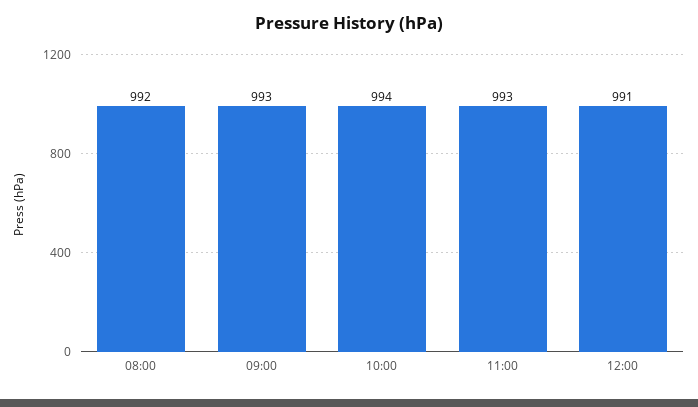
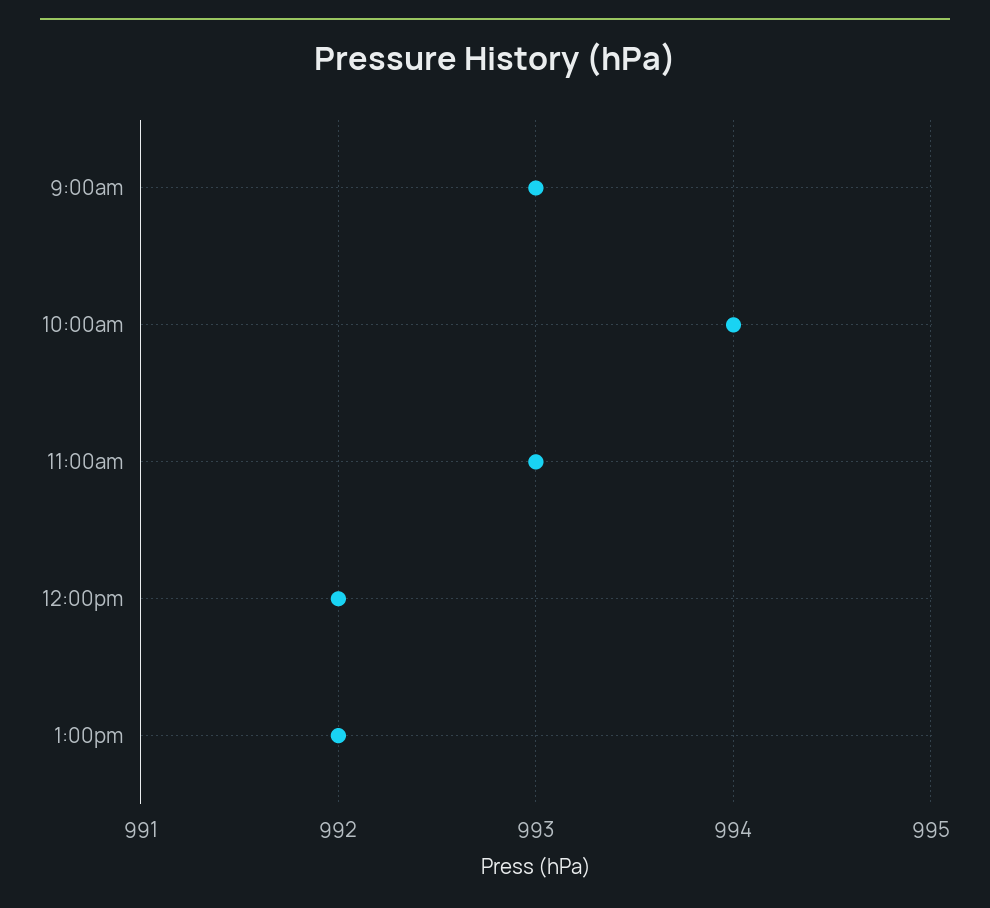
08:00: 992 -> none
12:00: 991 -> 992
1:00pm: none -> 992

